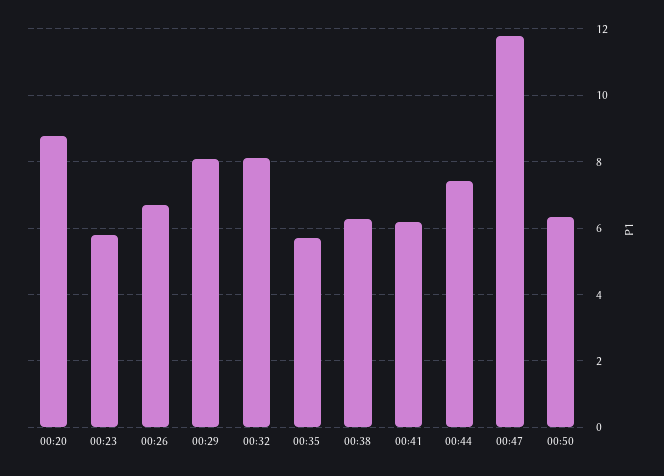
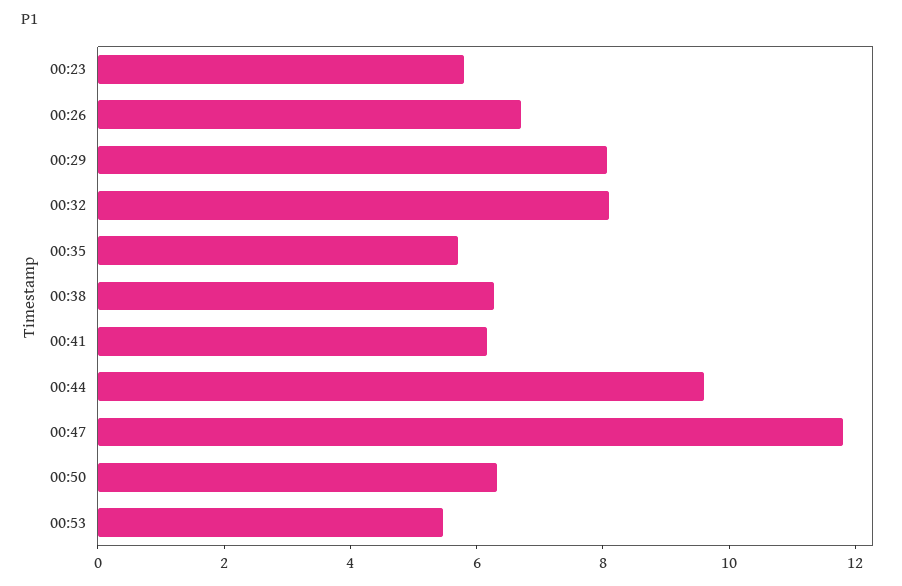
00:20: 8.8 -> none
00:44: 7.4 -> 9.5
00:53: none -> 5.5

